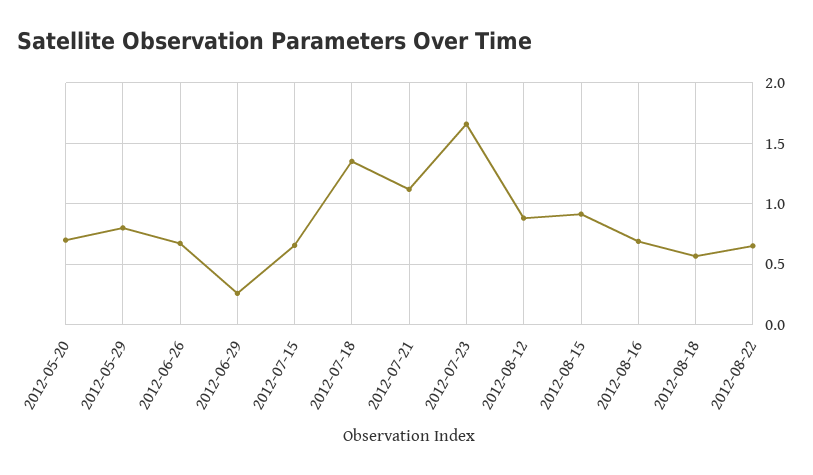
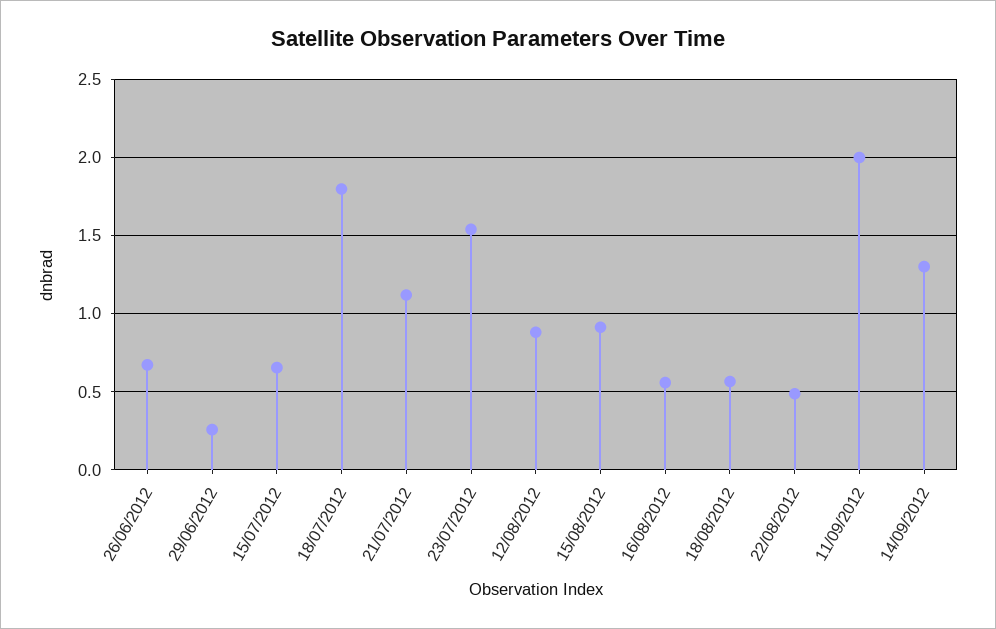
2012-05-20: 0.7 -> none
2012-05-29: 0.8 -> none
2012-07-18: 1.35 -> 1.8
2012-07-23: 1.65 -> 1.55
2012-08-16: 0.7 -> 0.55
2012-08-22: 0.65 -> 0.5
11/09/2012: none -> 2
14/09/2012: none -> 1.3

